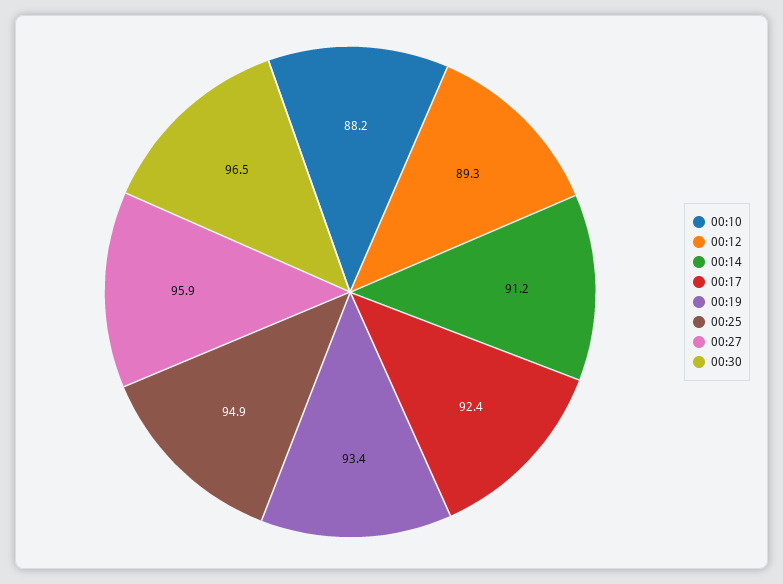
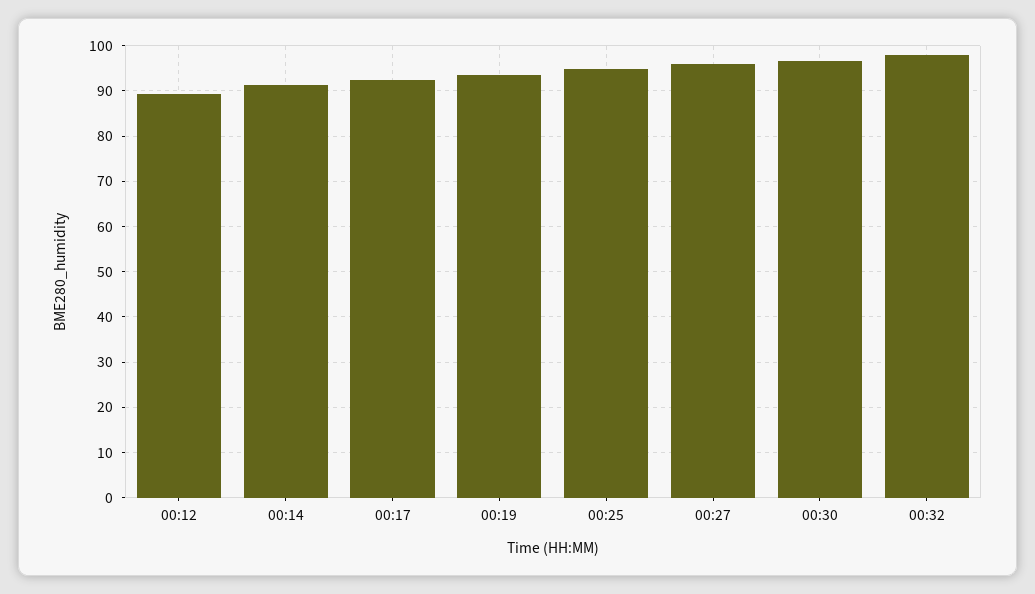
00:10: 88.2 -> none
00:32: none -> 98

